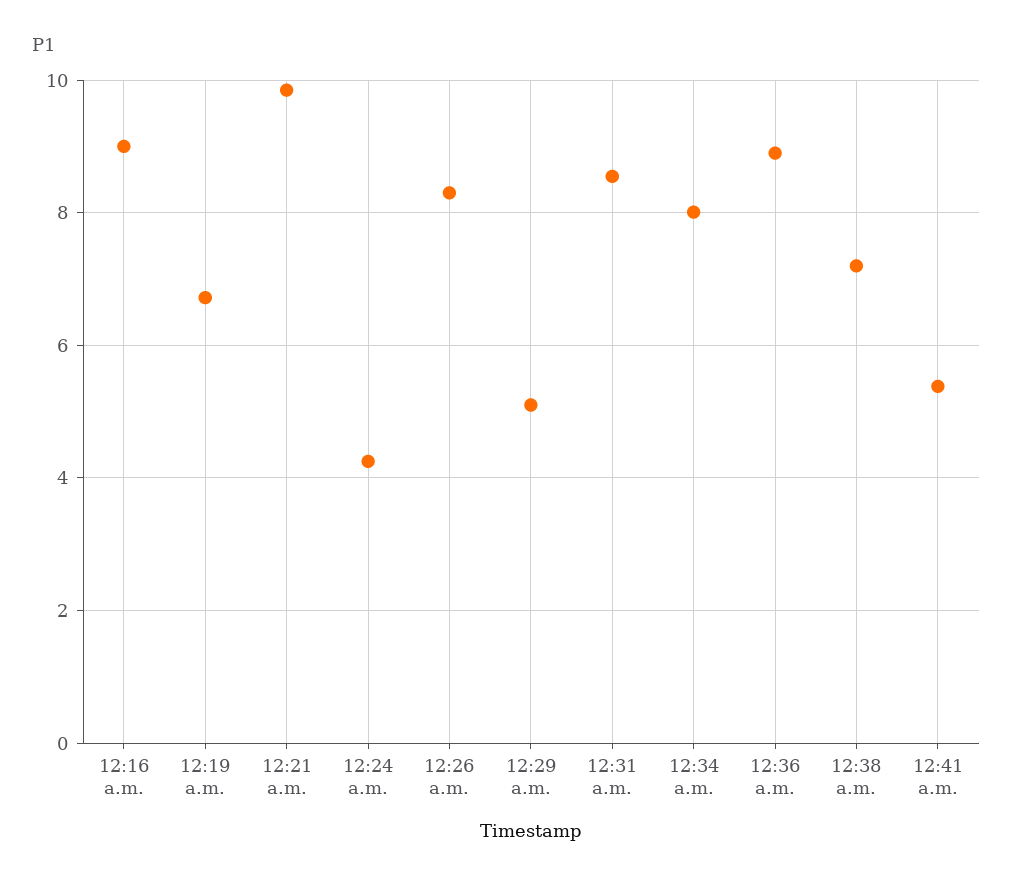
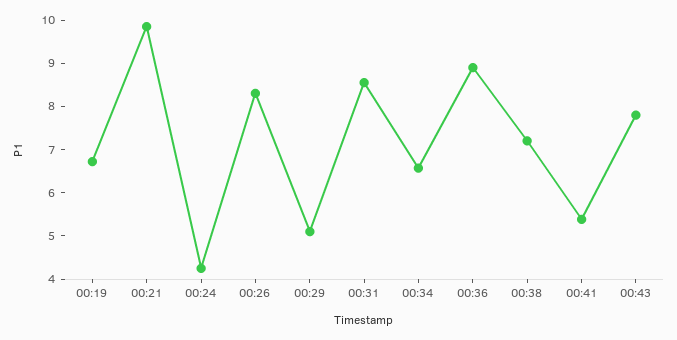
12:16 a.m.: 9 -> none
12:34 a.m.: 8 -> 6.6
00:43: none -> 7.8

